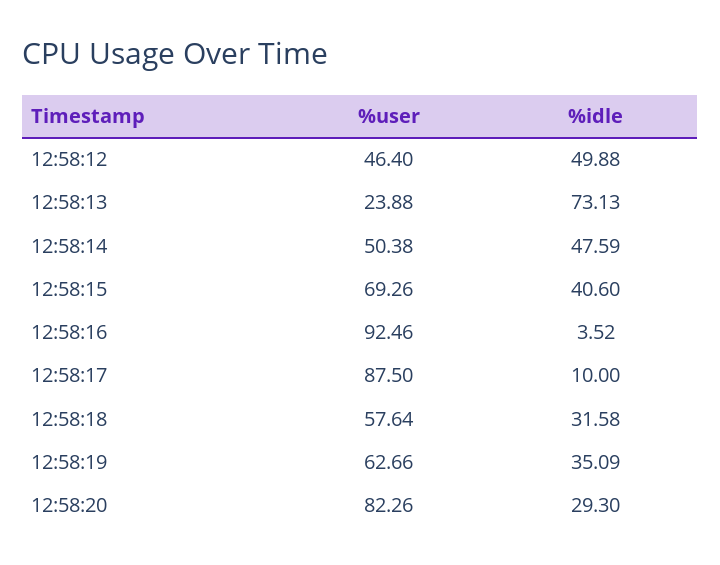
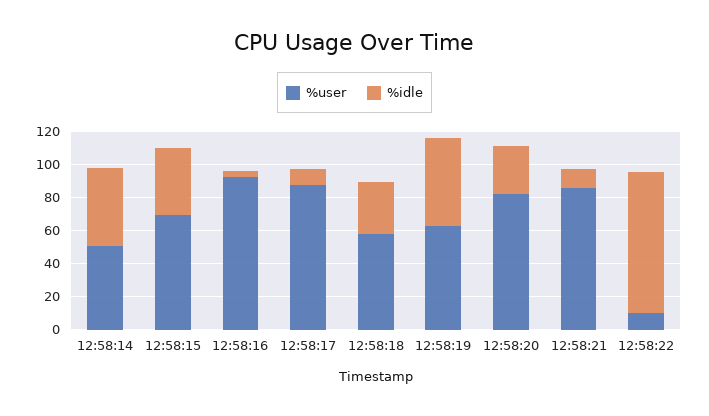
%user, 12:58:12: 46.4 -> none
%idle, 12:58:12: 49.88 -> none
%user, 12:58:13: 23.88 -> none
%idle, 12:58:13: 73.13 -> none
%idle, 12:58:19: 35.09 -> 55
%user, 12:58:21: none -> 85
%idle, 12:58:21: none -> 10
%user, 12:58:22: none -> 10
%idle, 12:58:22: none -> 85

